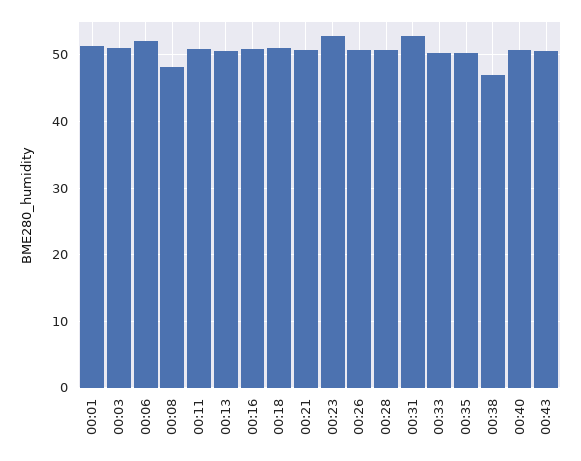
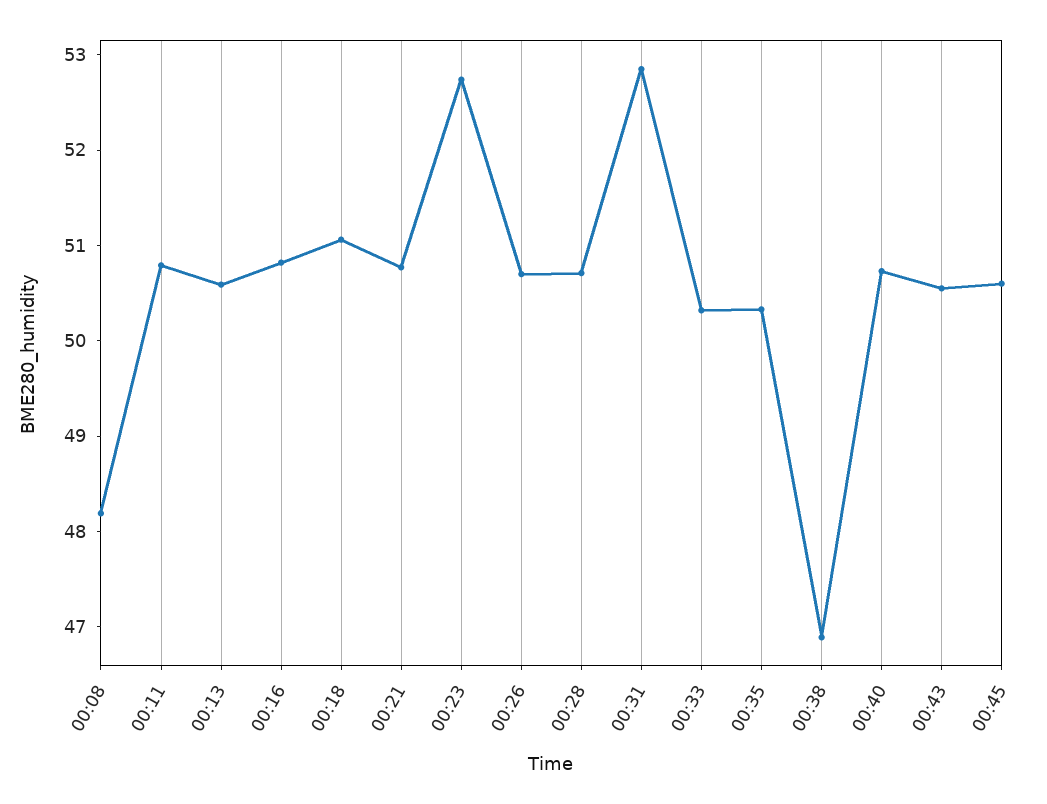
00:01: 51 -> none
00:03: 51 -> none
00:06: 52 -> none
00:45: none -> 50.6

